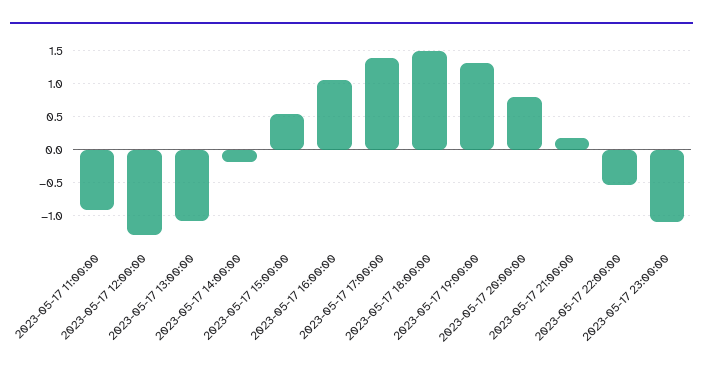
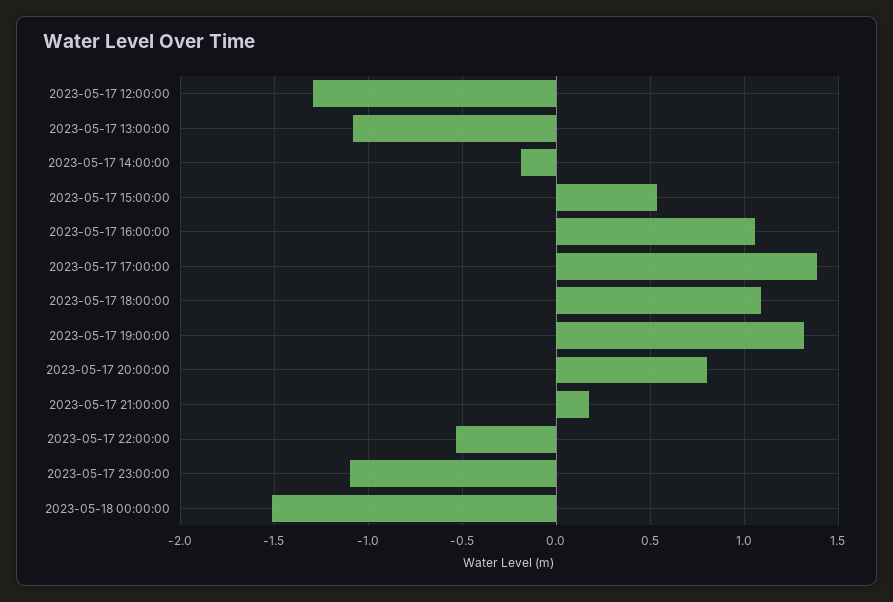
2023-05-17 11:00:00: -0.9 -> none
2023-05-17 18:00:00: 1.5 -> 1.1
2023-05-18 00:00:00: none -> -1.5

